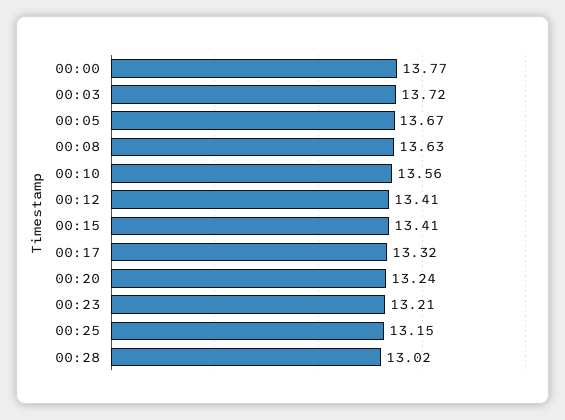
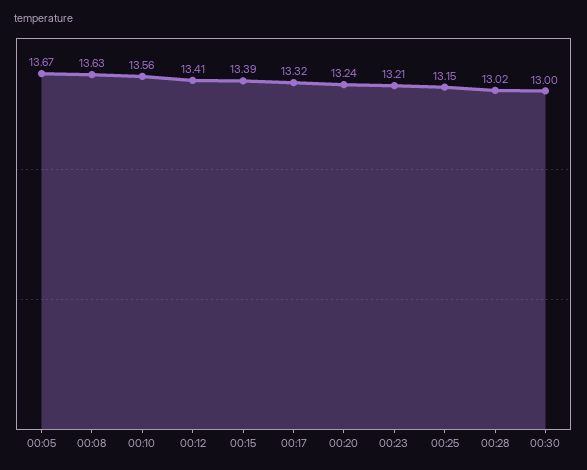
00:00: 13.77 -> none
00:03: 13.72 -> none
00:15: 13.41 -> 13.39
00:30: none -> 13

